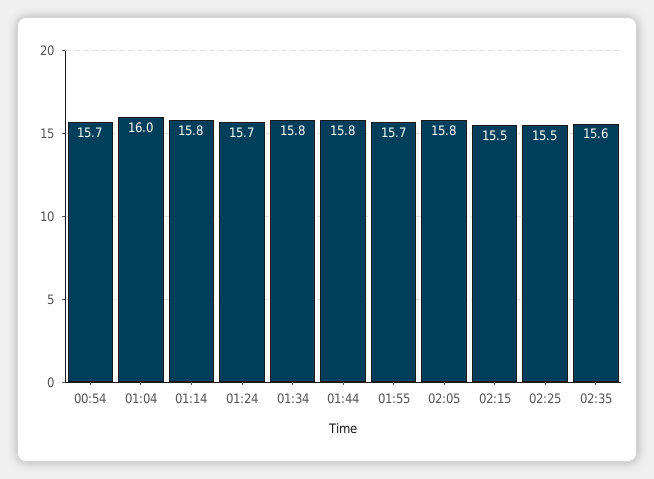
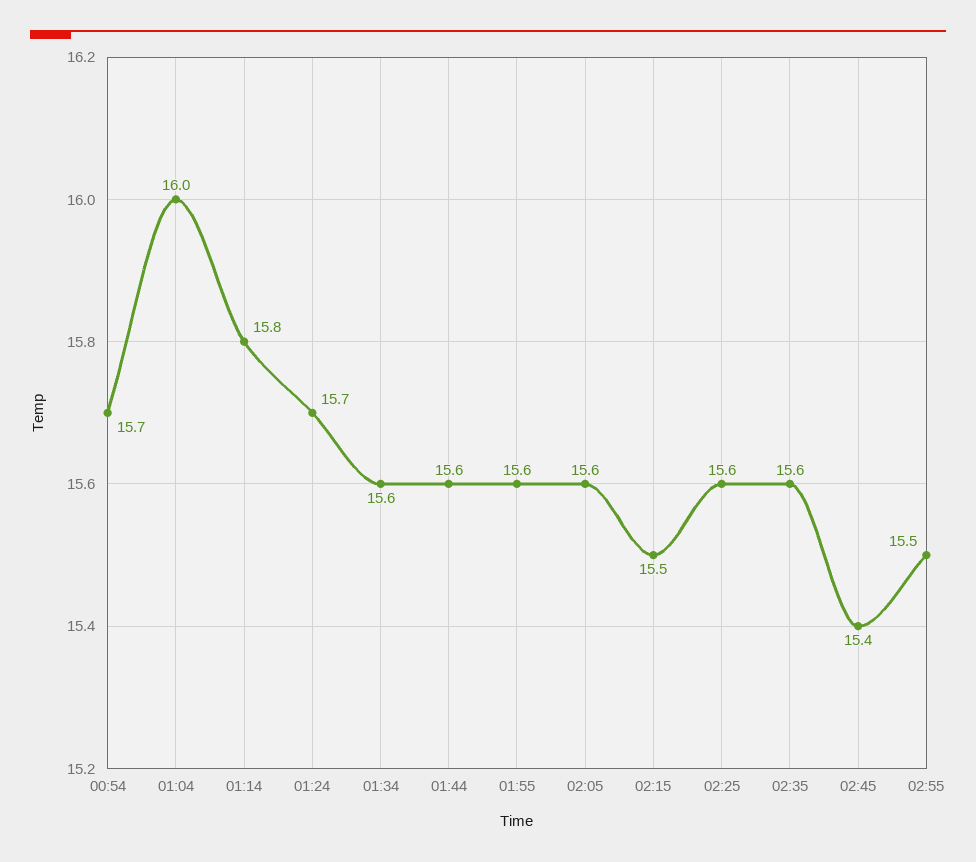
01:34: 15.8 -> 15.6
01:44: 15.8 -> 15.6
01:55: 15.7 -> 15.6
02:05: 15.8 -> 15.6
02:25: 15.5 -> 15.6
02:45: none -> 15.4
02:55: none -> 15.5

